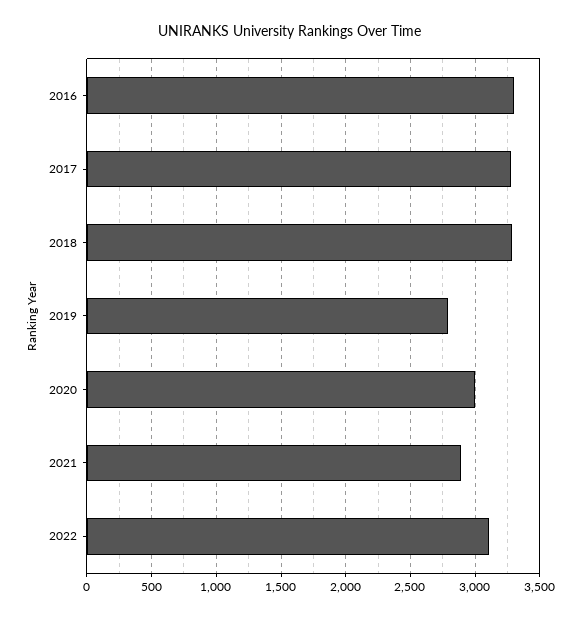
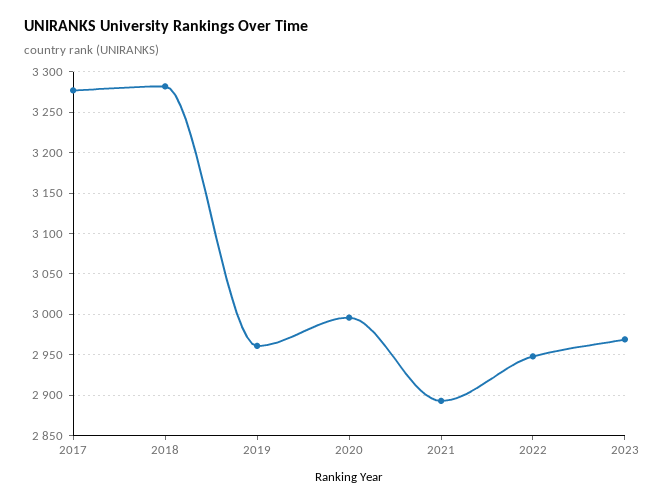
2016: 3300 -> none
2019: 2800 -> 2960
2022: 3100 -> 2950
2023: none -> 2970

